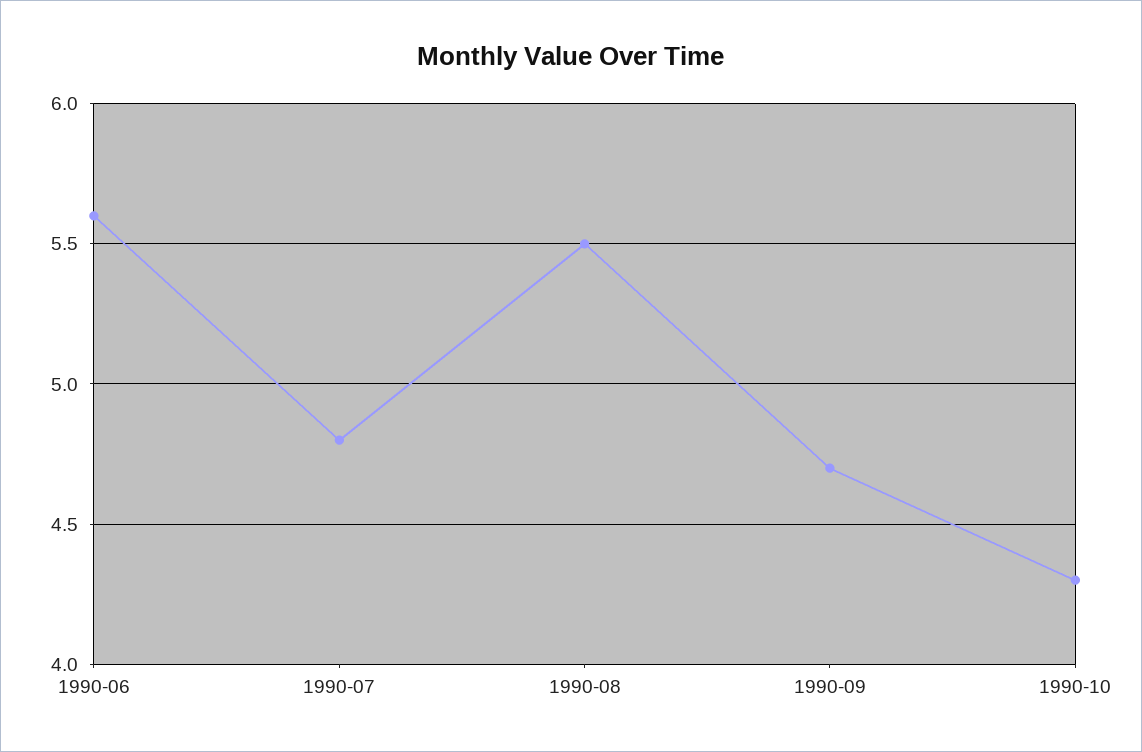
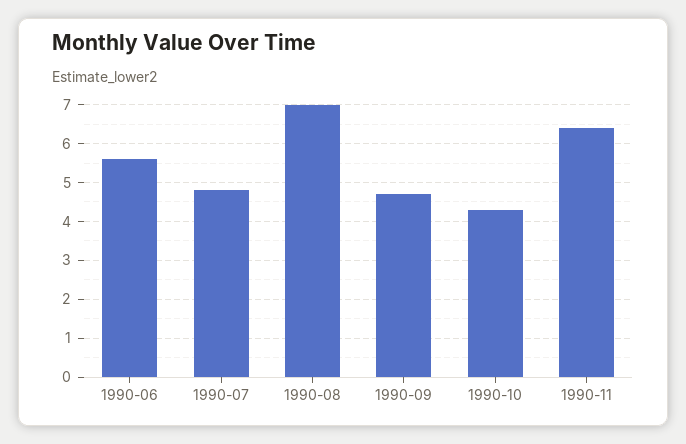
1990-08: 5.5 -> 7
1990-11: none -> 6.5

